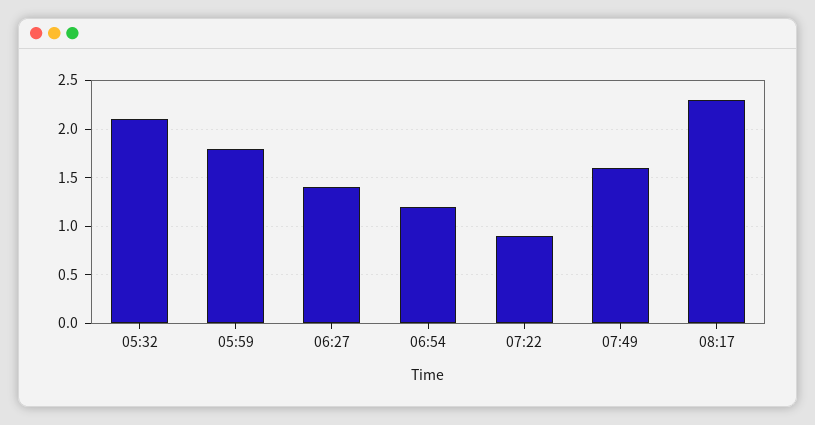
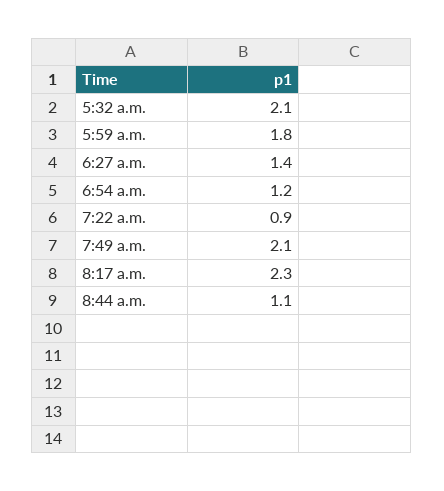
07:49: 1.6 -> 2.1
8:44 a.m.: none -> 1.1

